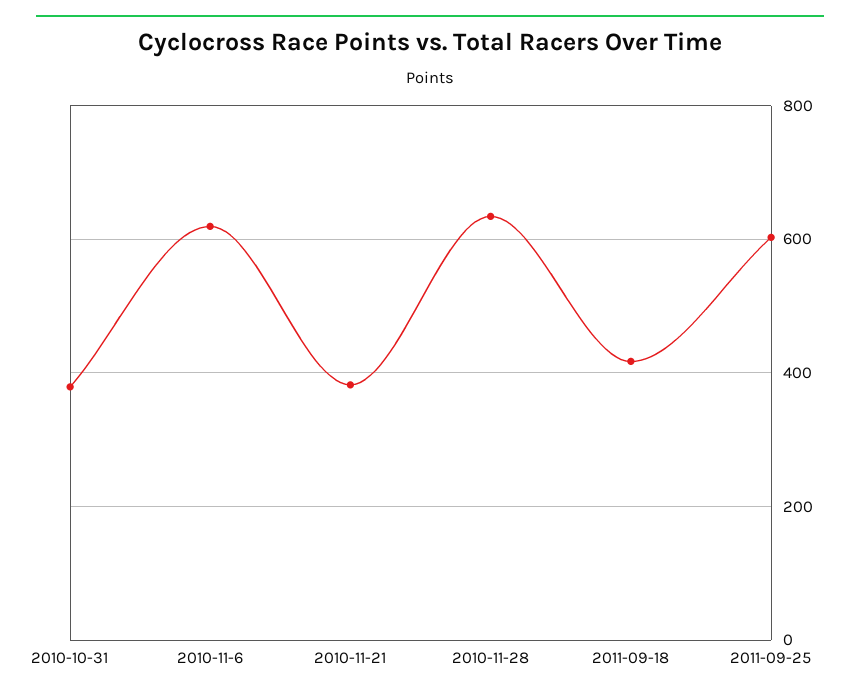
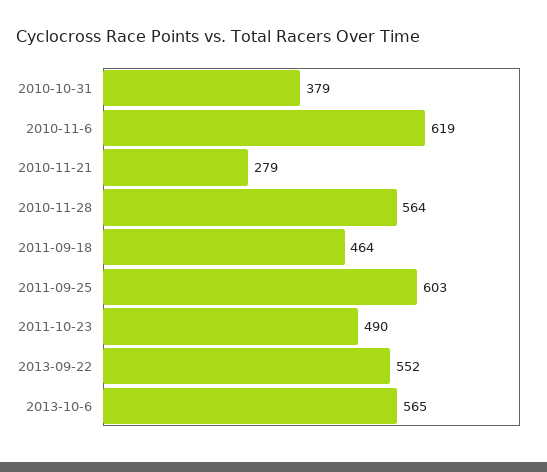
2010-11-21: 380 -> 279
2010-11-28: 640 -> 564
2011-09-18: 420 -> 464
2011-10-23: none -> 490
2013-09-22: none -> 552
2013-10-6: none -> 565

